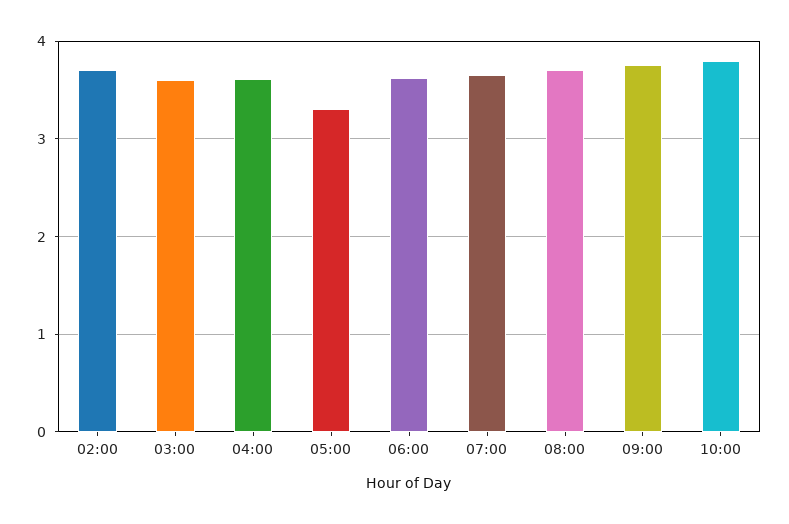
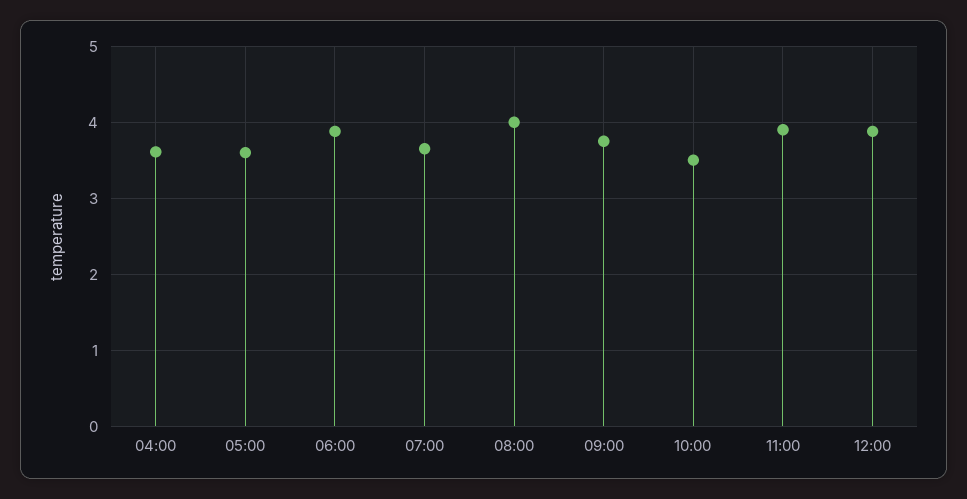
02:00: 3.7 -> none
03:00: 3.6 -> none
05:00: 3.3 -> 3.6
06:00: 3.6 -> 3.9
08:00: 3.7 -> 4
10:00: 3.8 -> 3.5
11:00: none -> 3.9
12:00: none -> 3.9

